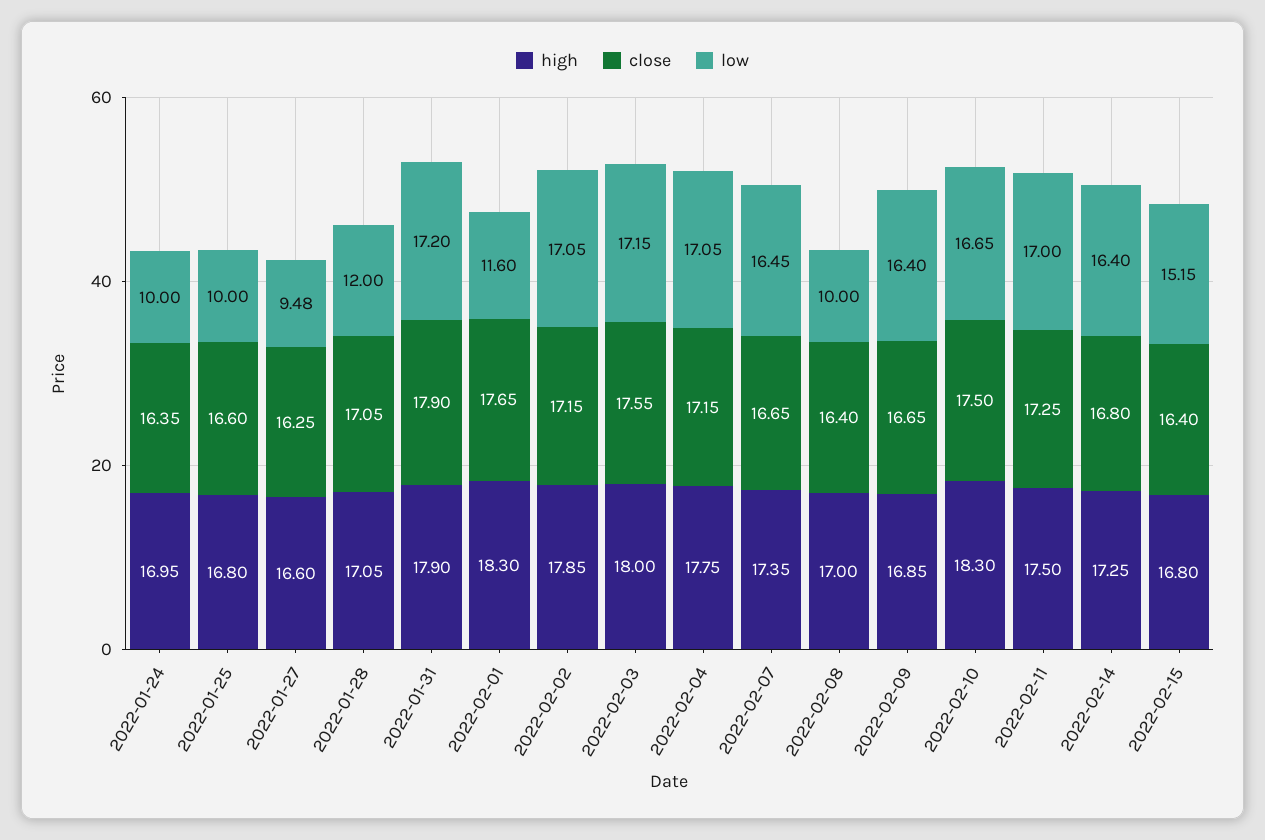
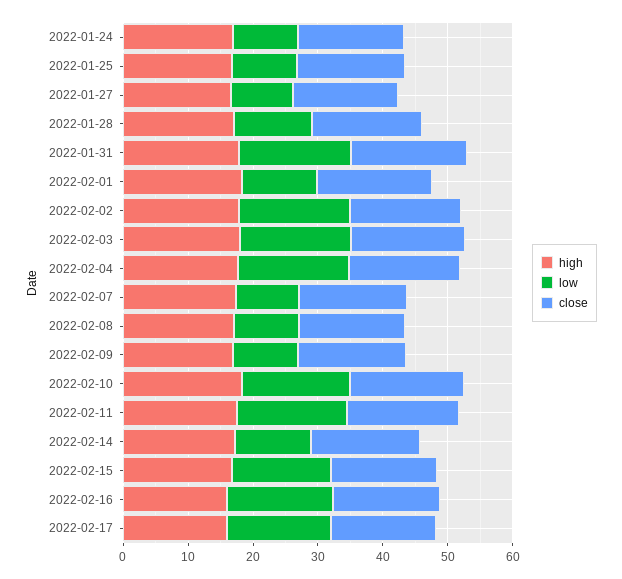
low, 2022-02-07: 16.45 -> 10
low, 2022-02-09: 16.4 -> 10
low, 2022-02-14: 16.4 -> 12
high, 2022-02-16: none -> 16
low, 2022-02-16: none -> 16
close, 2022-02-16: none -> 16
high, 2022-02-17: none -> 16
low, 2022-02-17: none -> 16
close, 2022-02-17: none -> 16

